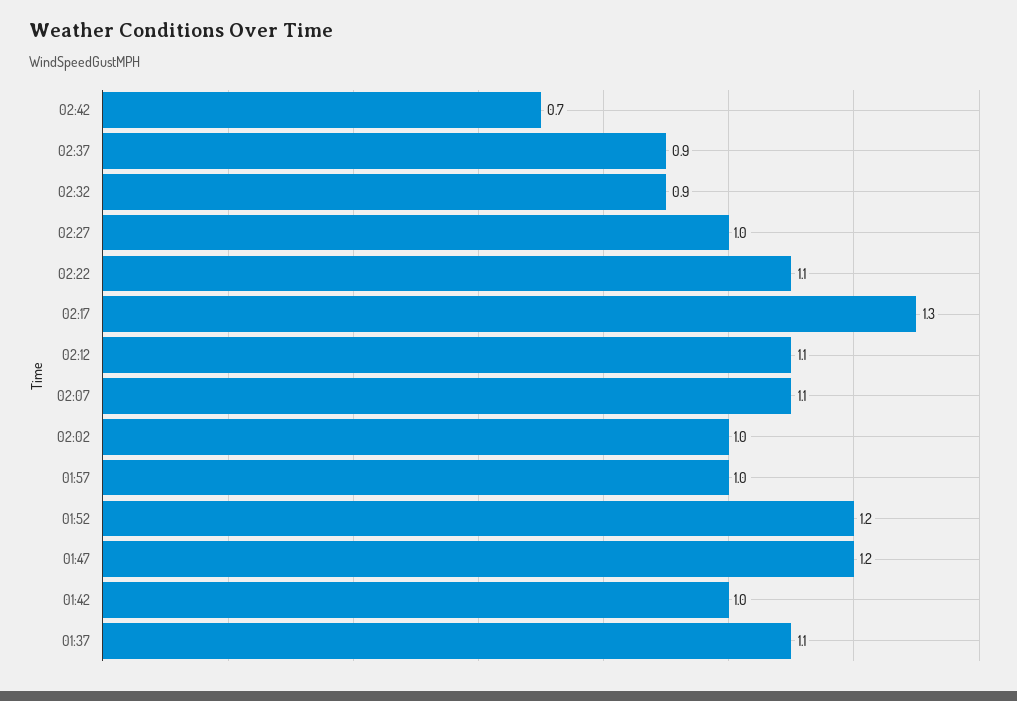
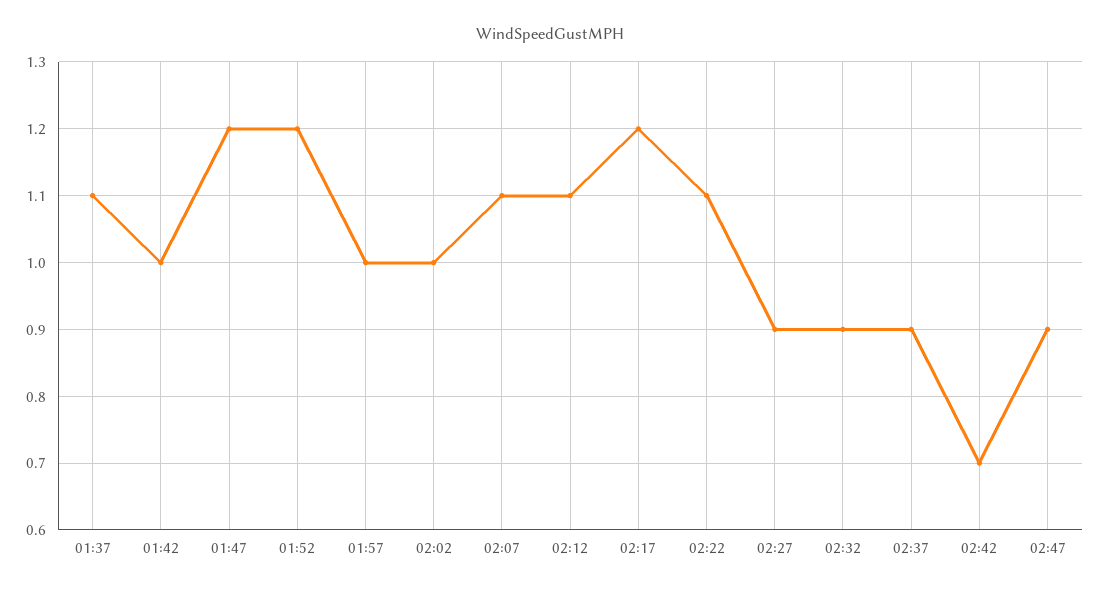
02:27: 1 -> 0.9
02:17: 1.3 -> 1.2
02:47: none -> 0.9

